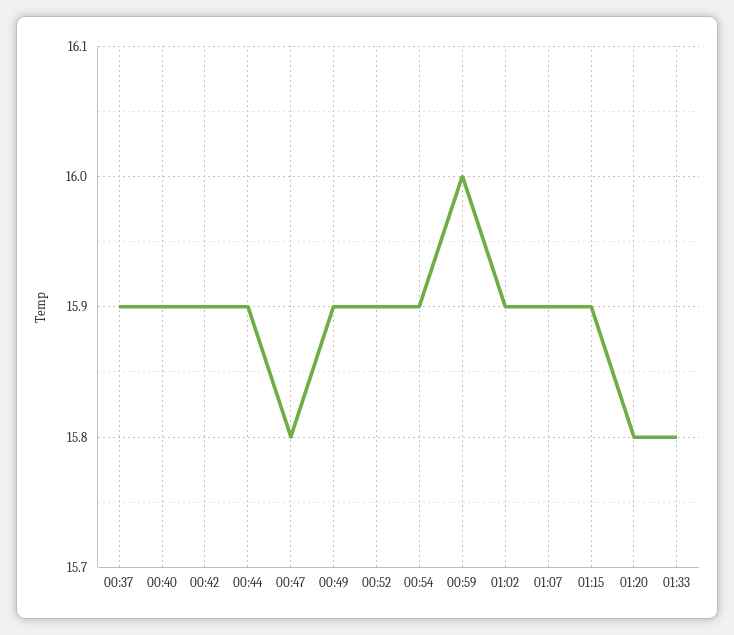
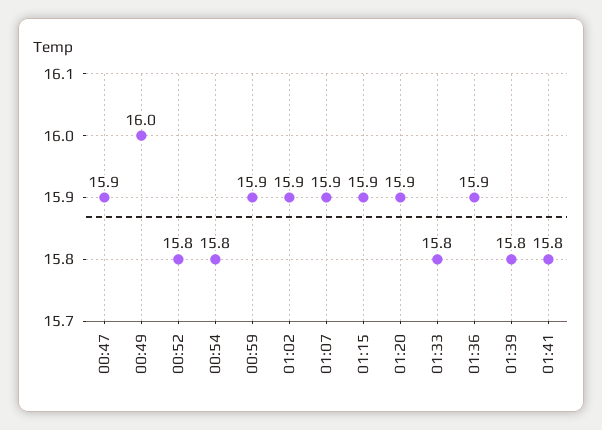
00:37: 15.9 -> none
00:40: 15.9 -> none
00:42: 15.9 -> none
00:44: 15.9 -> none
00:47: 15.8 -> 15.9
00:49: 15.9 -> 16
00:52: 15.9 -> 15.8
00:54: 15.9 -> 15.8
00:59: 16 -> 15.9
01:20: 15.8 -> 15.9
01:36: none -> 15.9
01:39: none -> 15.8
01:41: none -> 15.8

